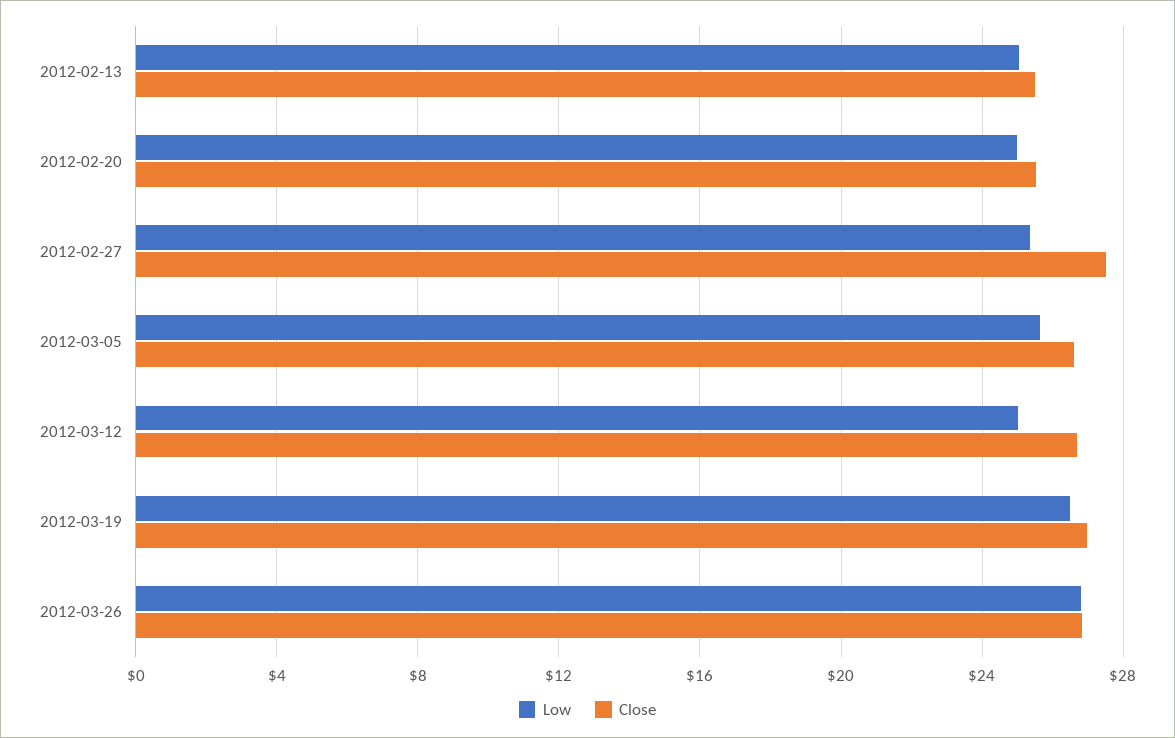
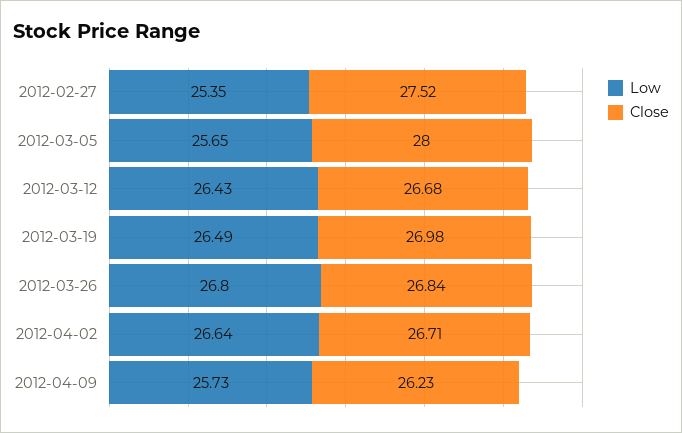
Low, 2012-02-13: 25 -> none
Close, 2012-02-13: 25.5 -> none
Low, 2012-02-20: 25 -> none
Close, 2012-02-20: 25.5 -> none
Close, 2012-03-05: 26.5 -> 28
Low, 2012-03-12: 25 -> 26.43
Low, 2012-04-02: none -> 26.64
Close, 2012-04-02: none -> 26.71
Low, 2012-04-09: none -> 25.73
Close, 2012-04-09: none -> 26.23

